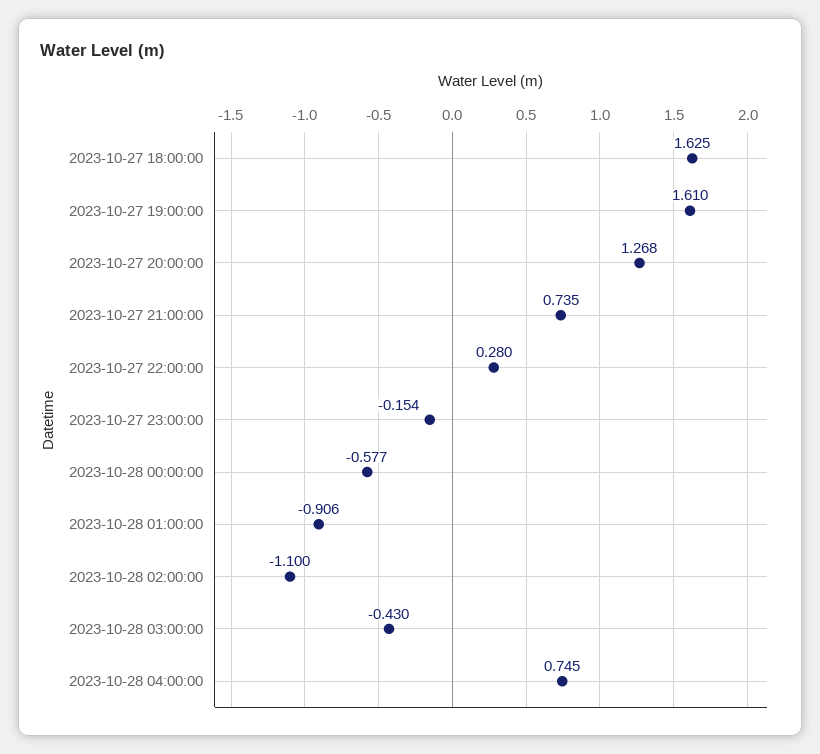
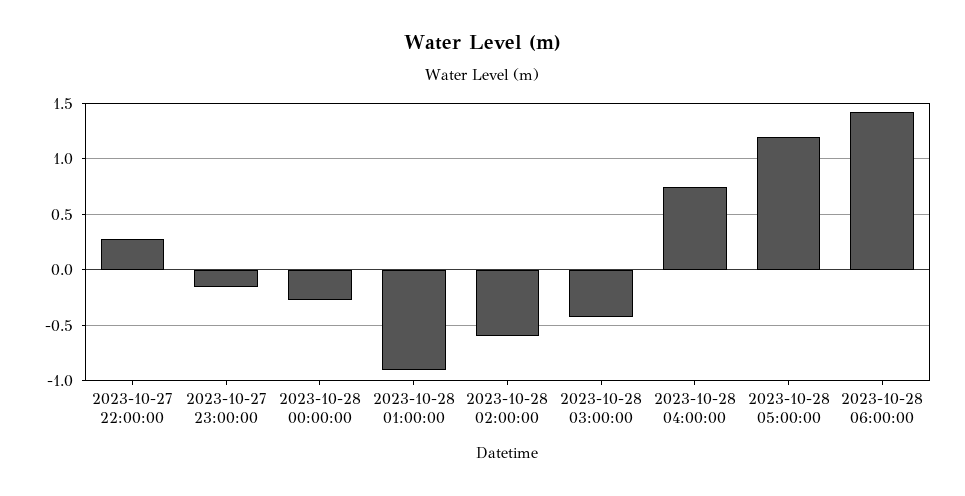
2023-10-27 18:00:00: 1.625 -> none
2023-10-27 19:00:00: 1.61 -> none
2023-10-27 20:00:00: 1.268 -> none
2023-10-27 21:00:00: 0.735 -> none
2023-10-28 00:00:00: -0.577 -> -0.3
2023-10-28 02:00:00: -1.1 -> -0.6
2023-10-28 05:00:00: none -> 1.2
2023-10-28 06:00:00: none -> 1.4

